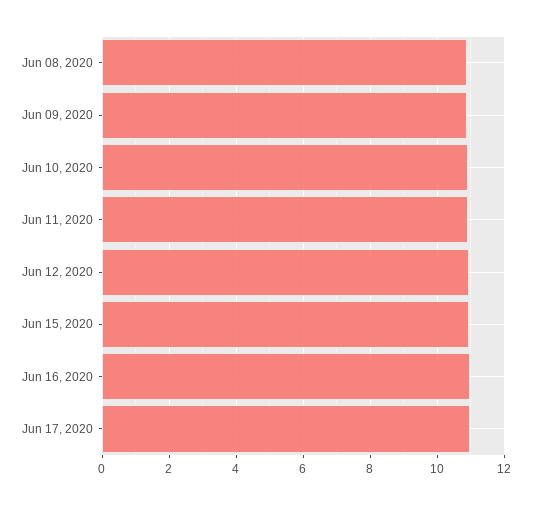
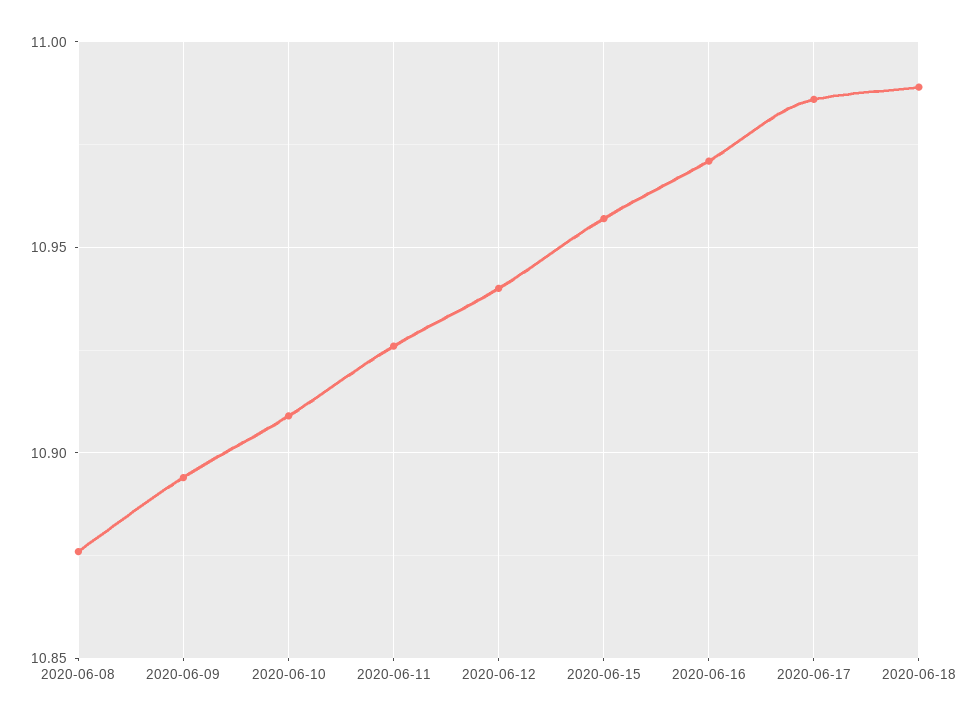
2020-06-18: none -> 10.99

